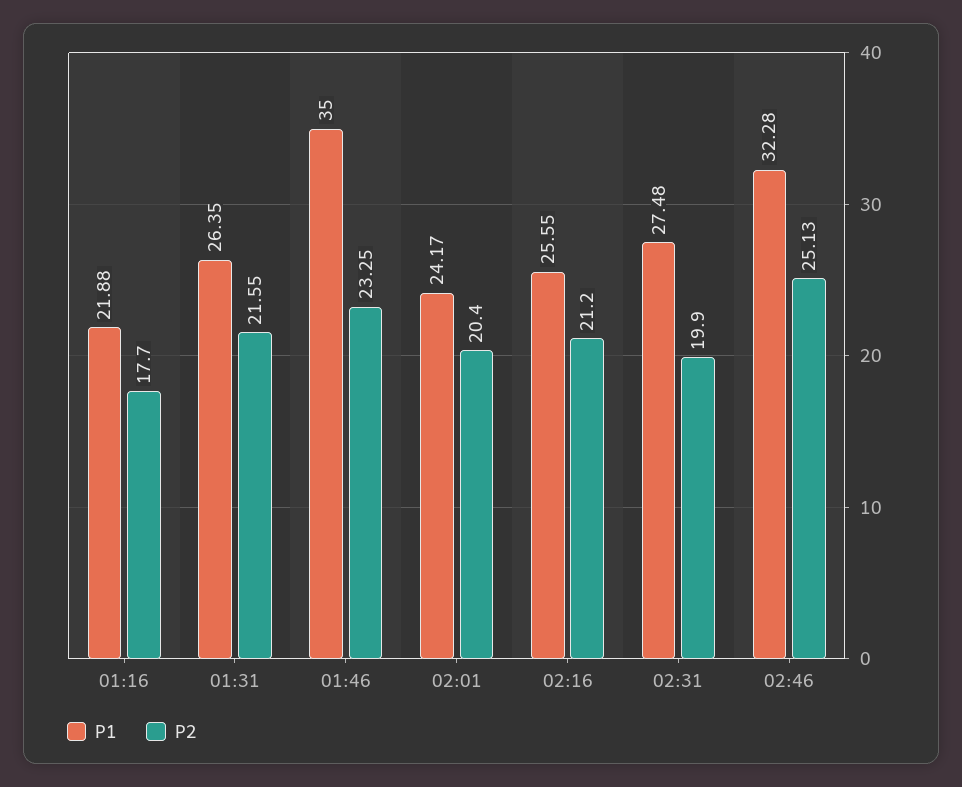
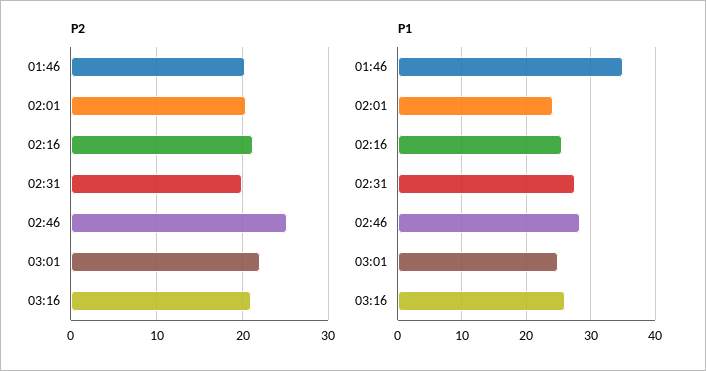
P1, 01:16: 21.88 -> none
P2, 01:16: 17.7 -> none
P1, 01:31: 26.35 -> none
P2, 01:31: 21.55 -> none
P2, 01:46: 23.25 -> 20
P1, 02:46: 32.28 -> 28
P2, 03:01: none -> 22
P2, 03:16: none -> 21
P1, 03:01: none -> 25
P1, 03:16: none -> 26

